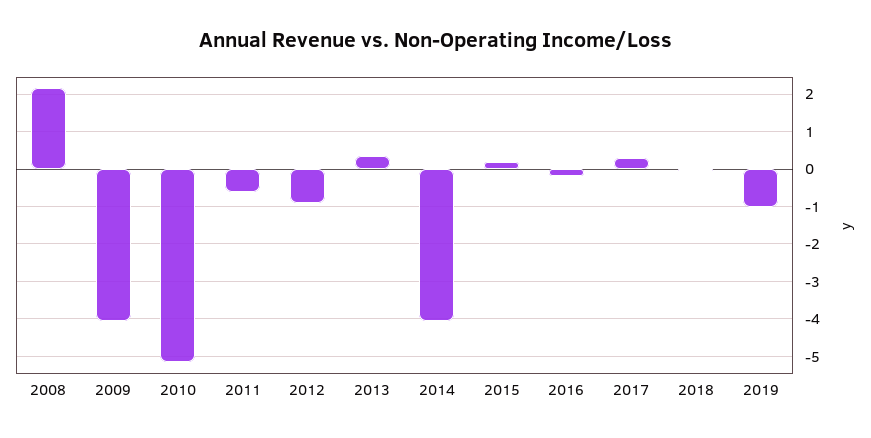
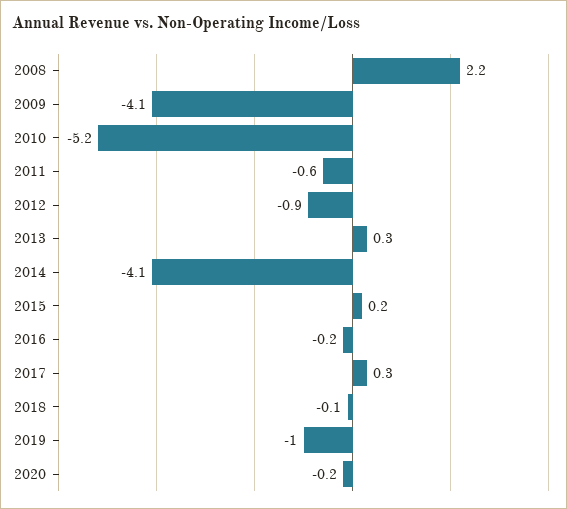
2020: none -> -0.2

